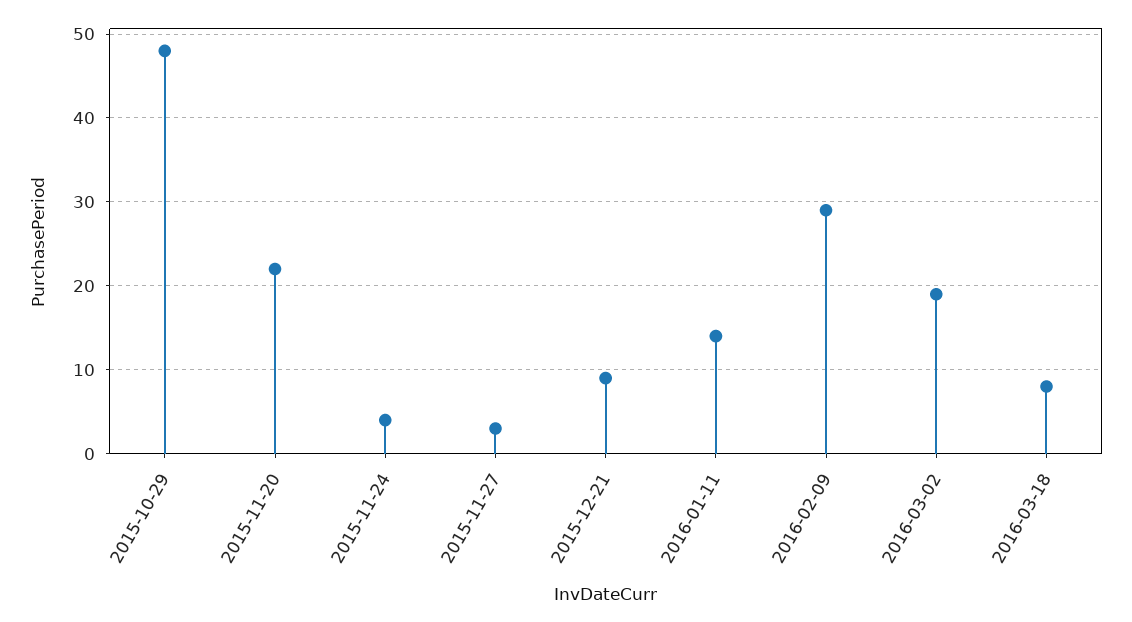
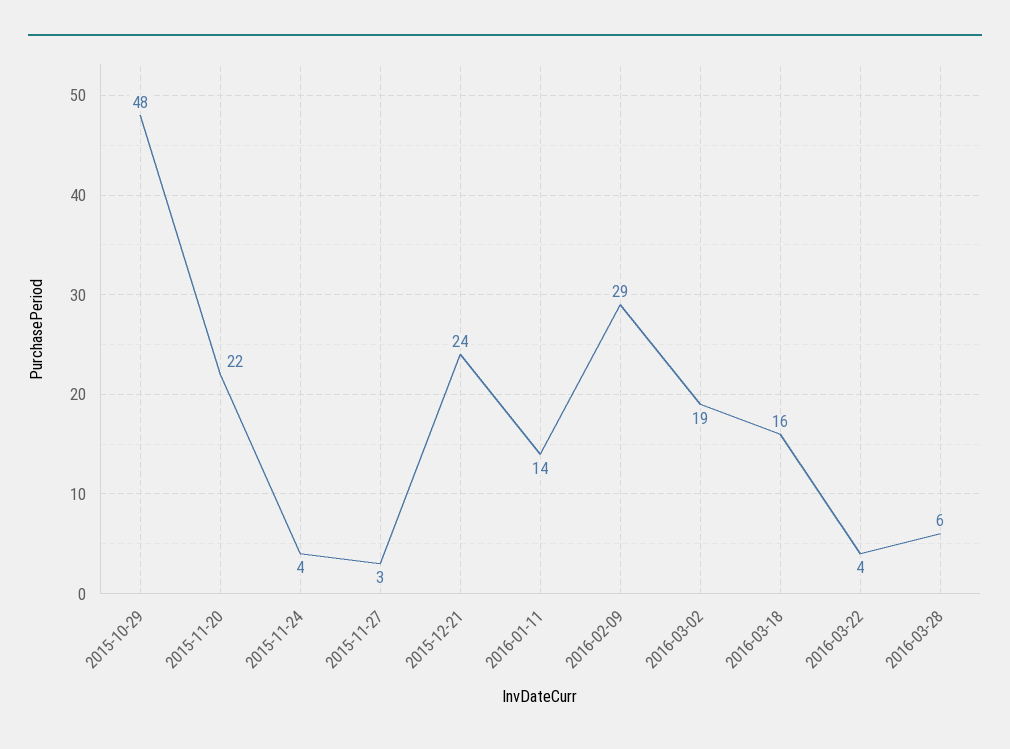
2015-12-21: 9 -> 24
2016-03-18: 8 -> 16
2016-03-22: none -> 4
2016-03-28: none -> 6

